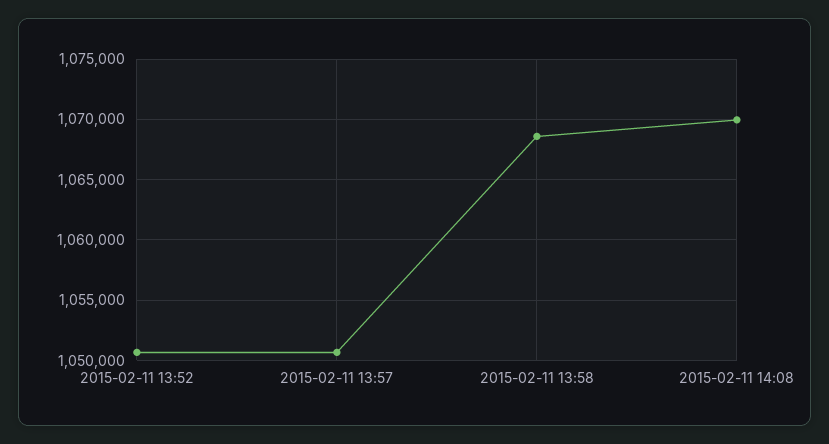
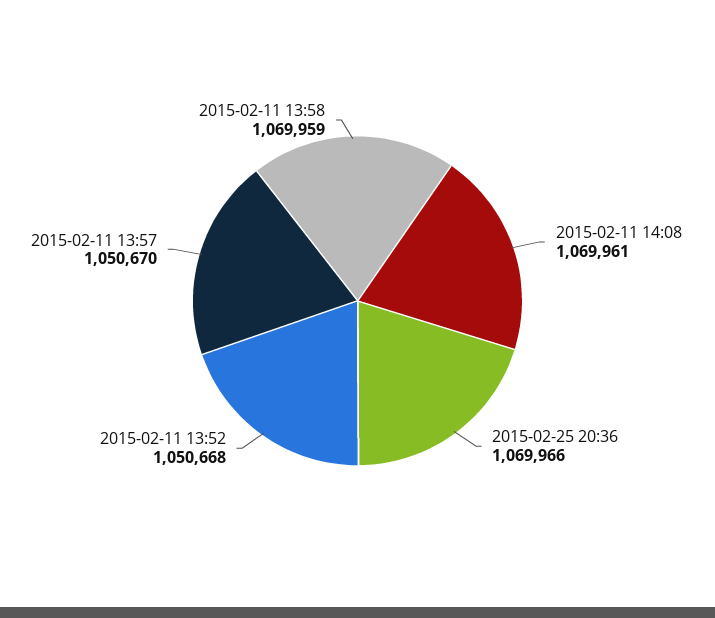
2015-02-11 13:58: 1068500 -> 1069959
2015-02-25 20:36: none -> 1069966

